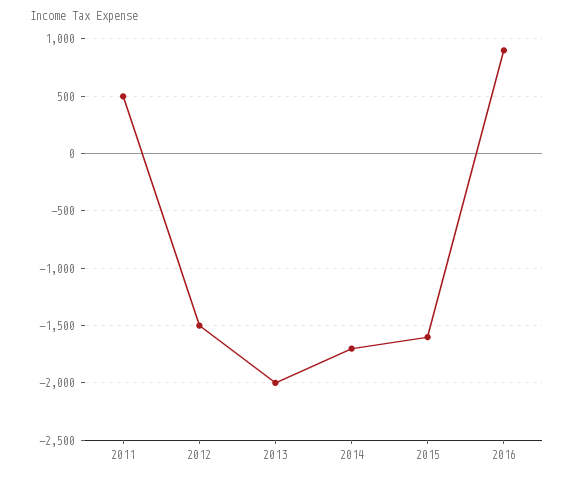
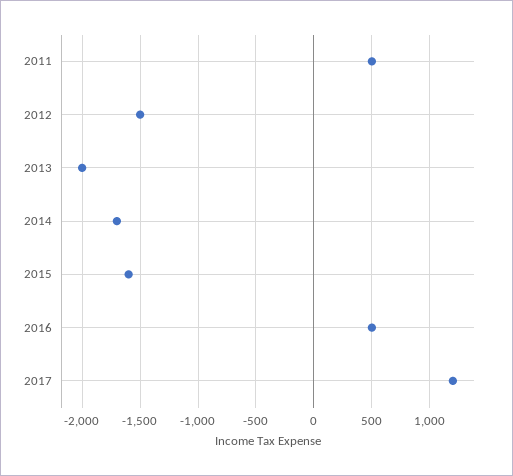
2016: 900 -> 500
2017: none -> 1200

